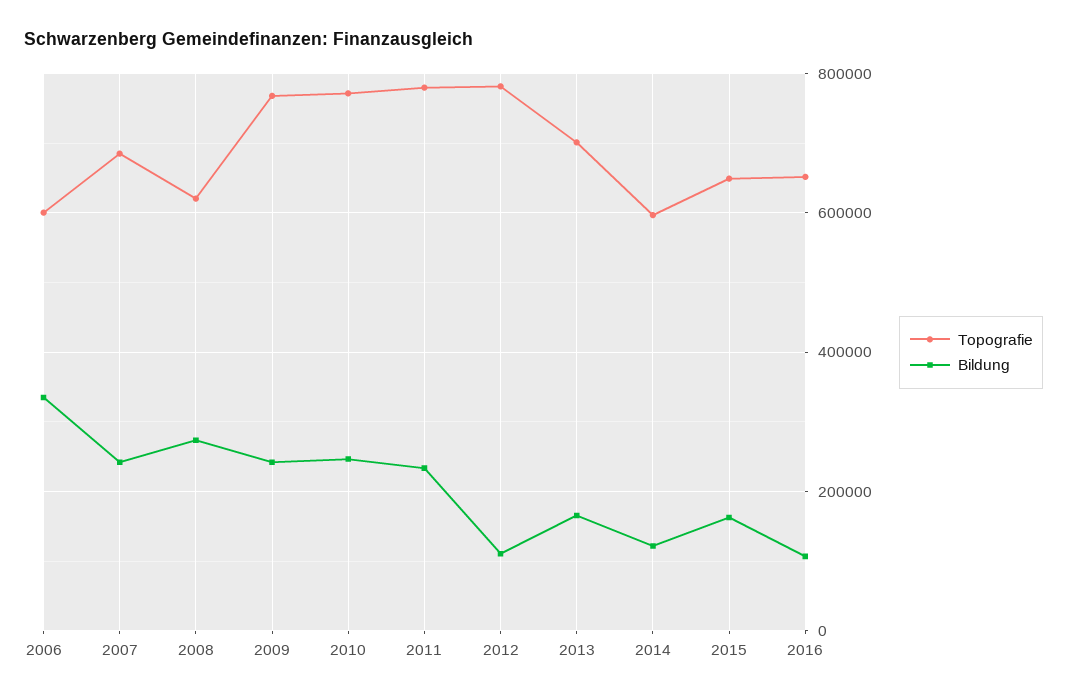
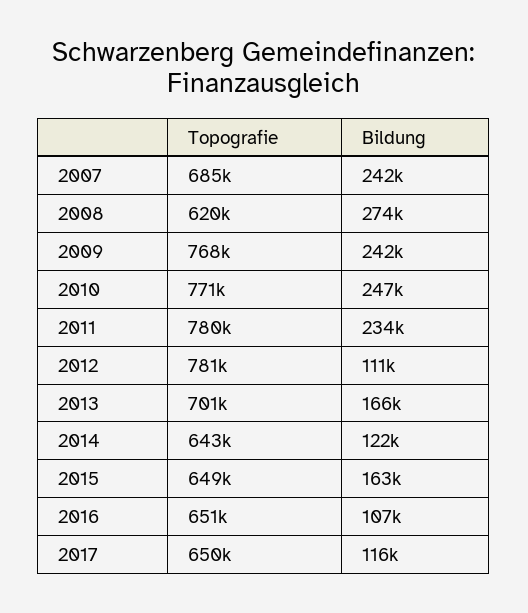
Topografie, 2006: 600000 -> none
Bildung, 2006: 340000 -> none
Topografie, 2014: 600000 -> 643000
Topografie, 2017: none -> 650000
Bildung, 2017: none -> 116000

